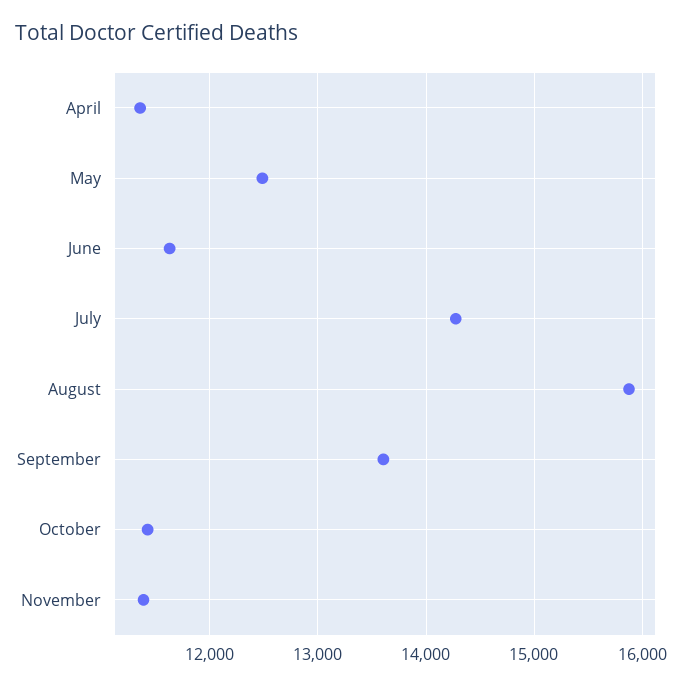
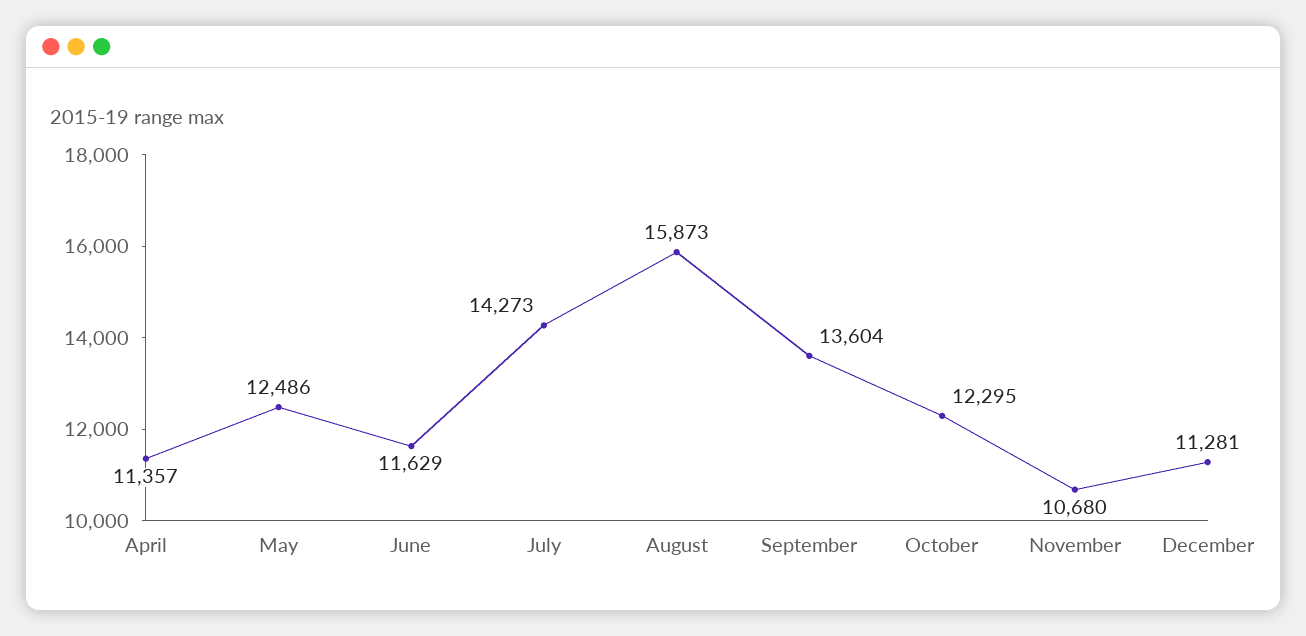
October: 11400 -> 12295
November: 11400 -> 10680
December: none -> 11281

